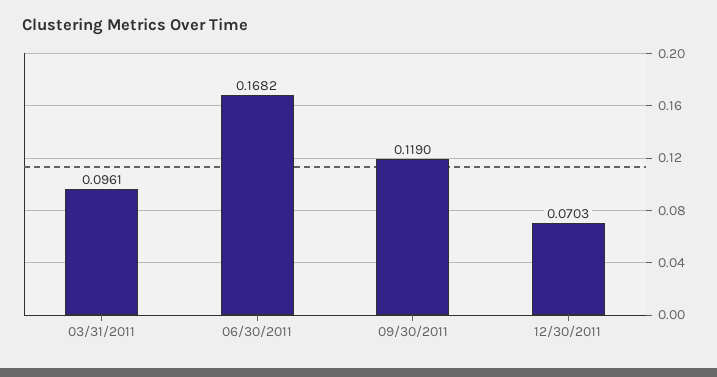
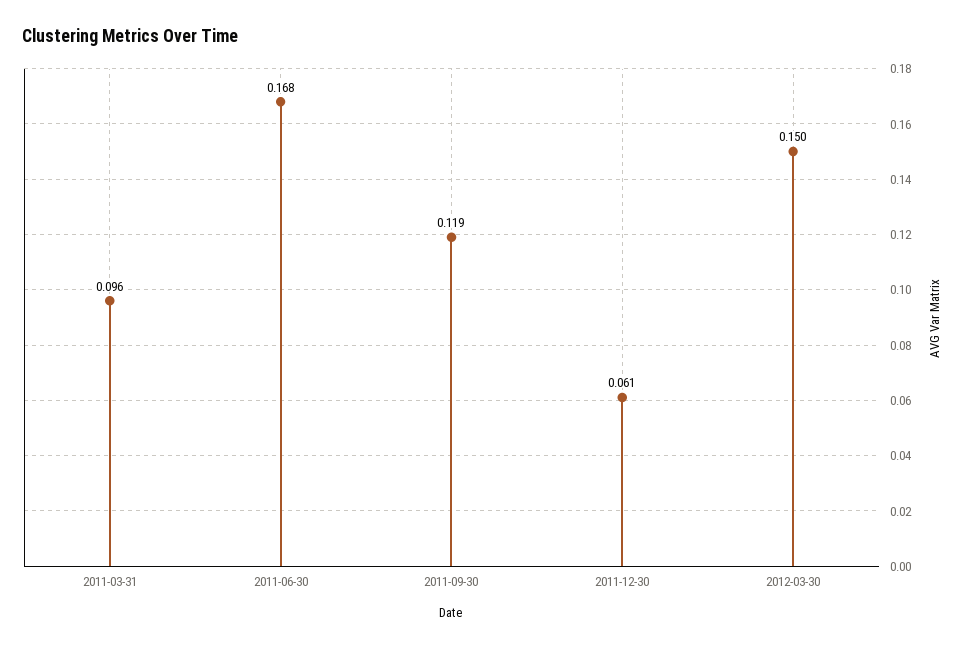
12/30/2011: 0.0703 -> 0.061
2012-03-30: none -> 0.15

